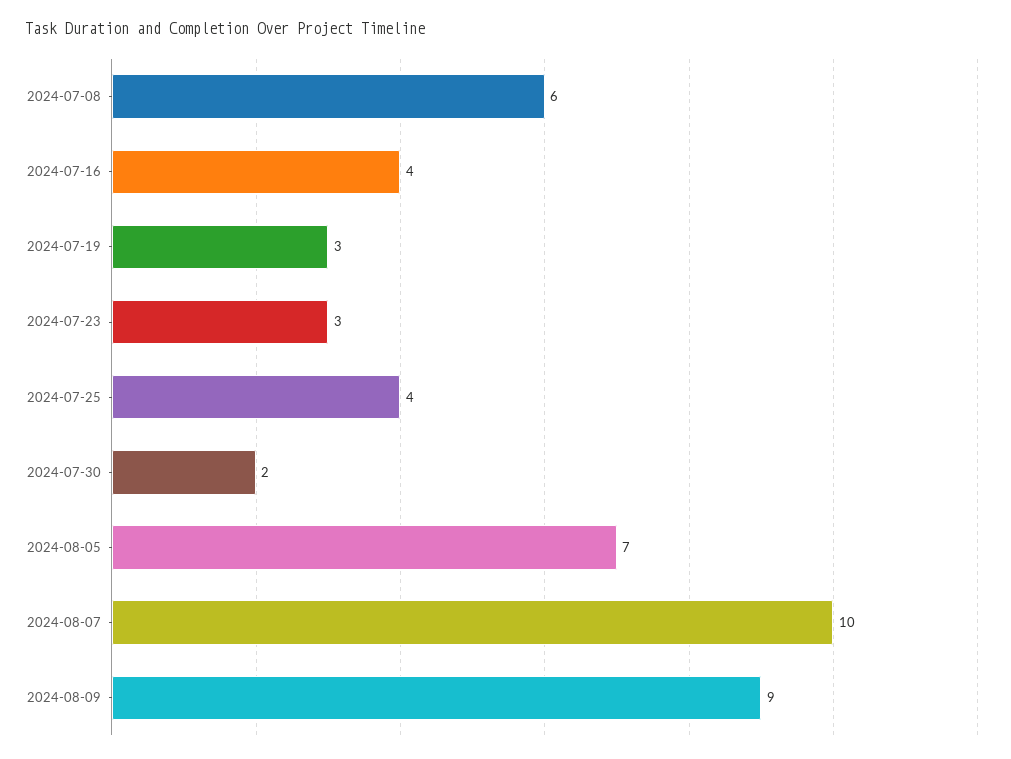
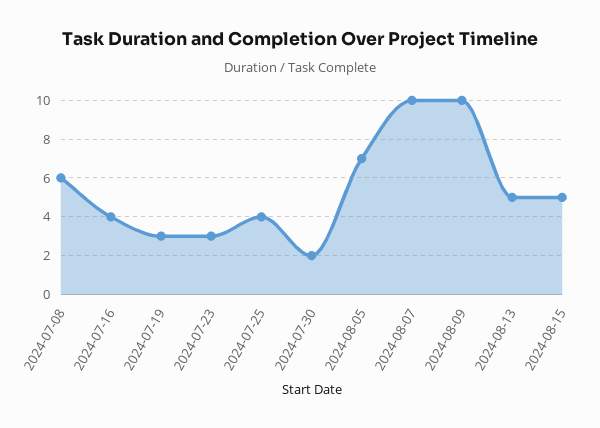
2024-08-09: 9 -> 10
2024-08-13: none -> 5
2024-08-15: none -> 5

